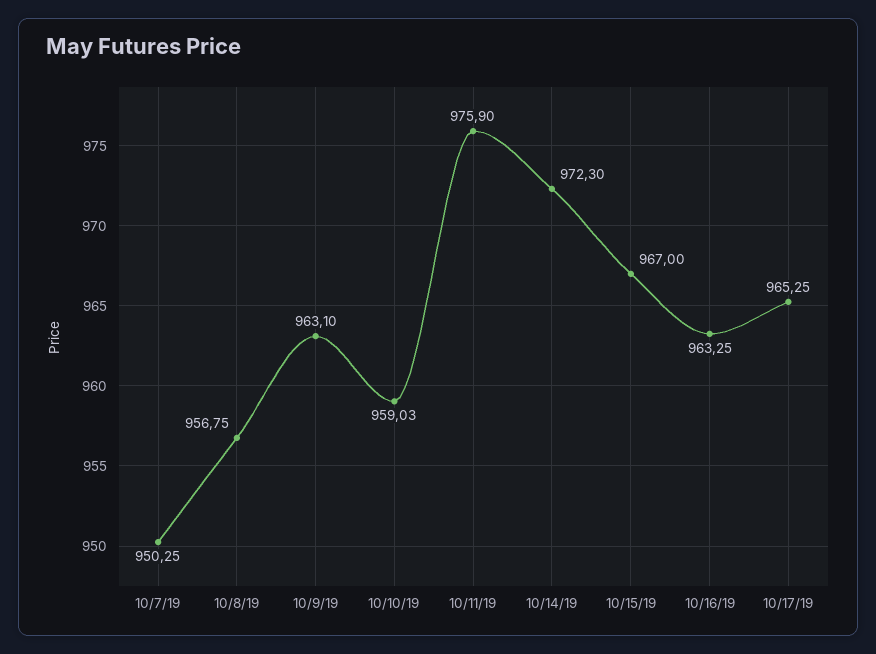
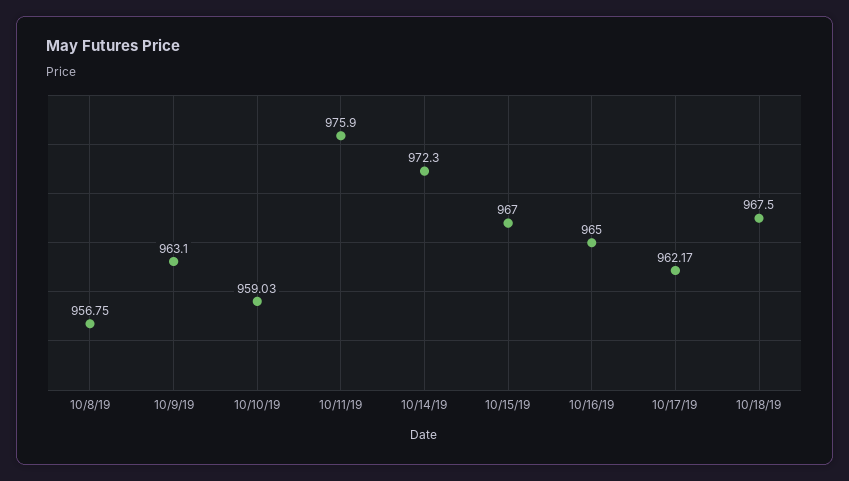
10/7/19: 950.25 -> none
10/16/19: 963.25 -> 965
10/17/19: 965.25 -> 962.17
10/18/19: none -> 967.5

